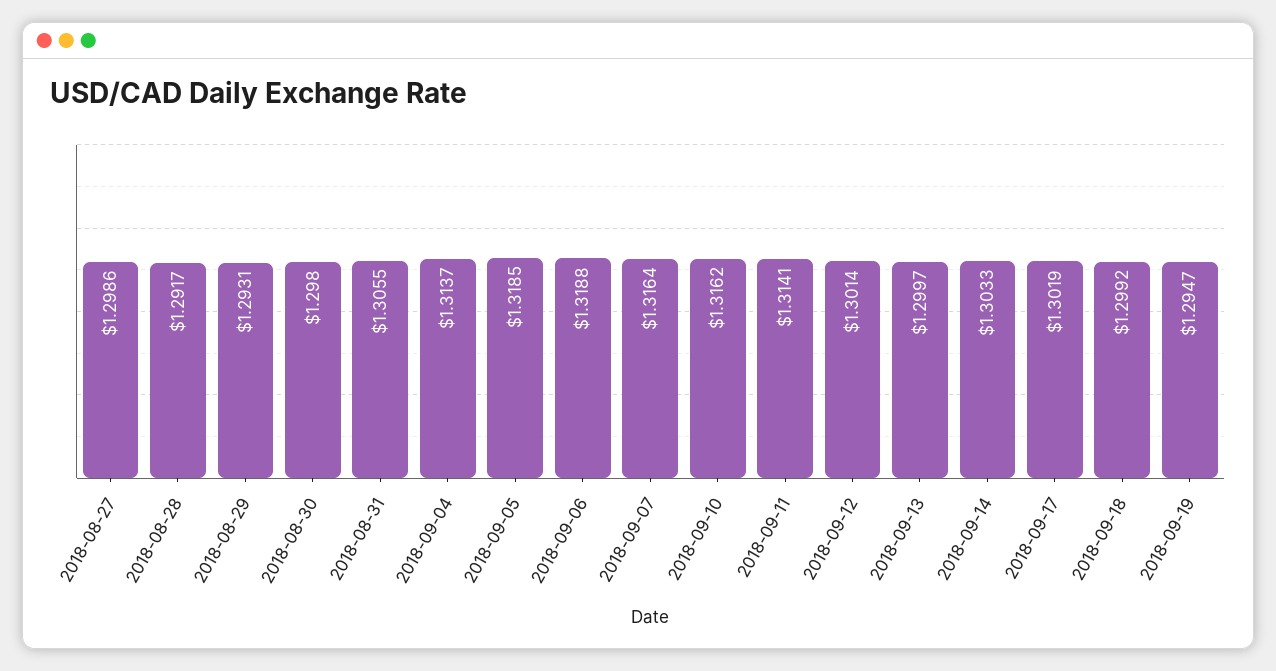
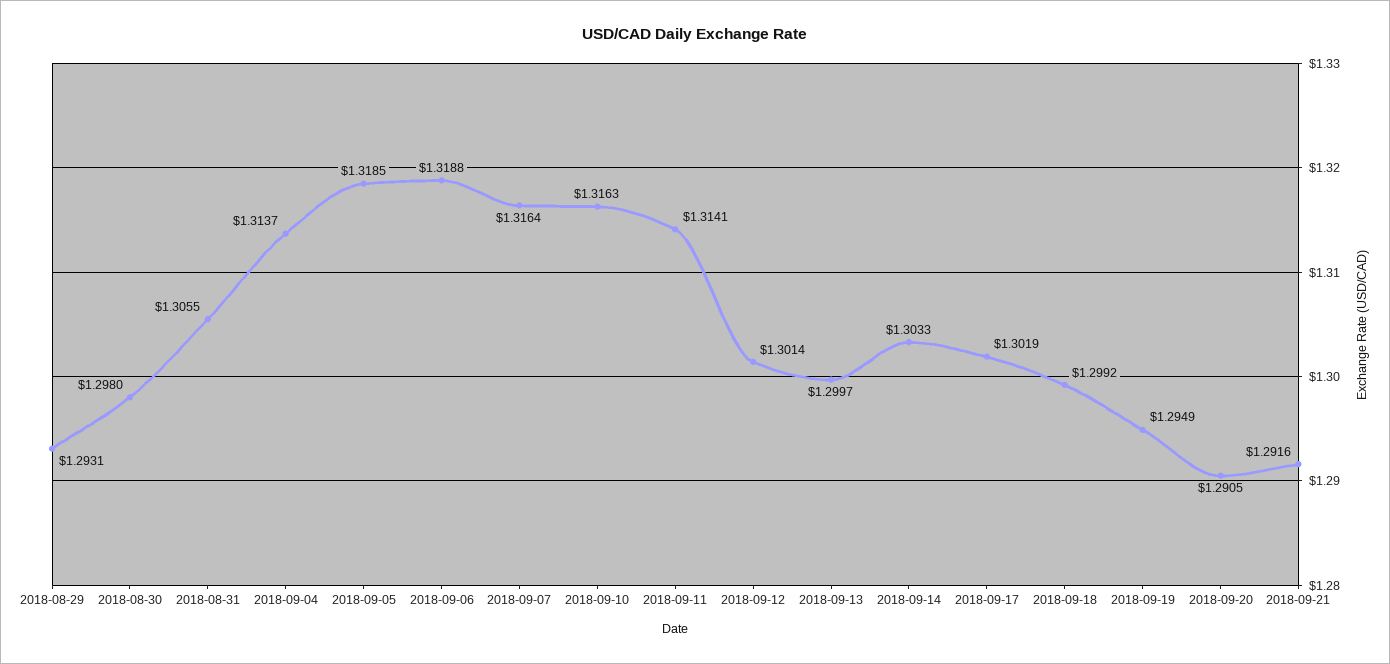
2018-08-27: 1.2986 -> none
2018-08-28: 1.2917 -> none
2018-09-10: 1.3162 -> 1.3163
2018-09-19: 1.2947 -> 1.2949
2018-09-20: none -> 1.2905
2018-09-21: none -> 1.2916

